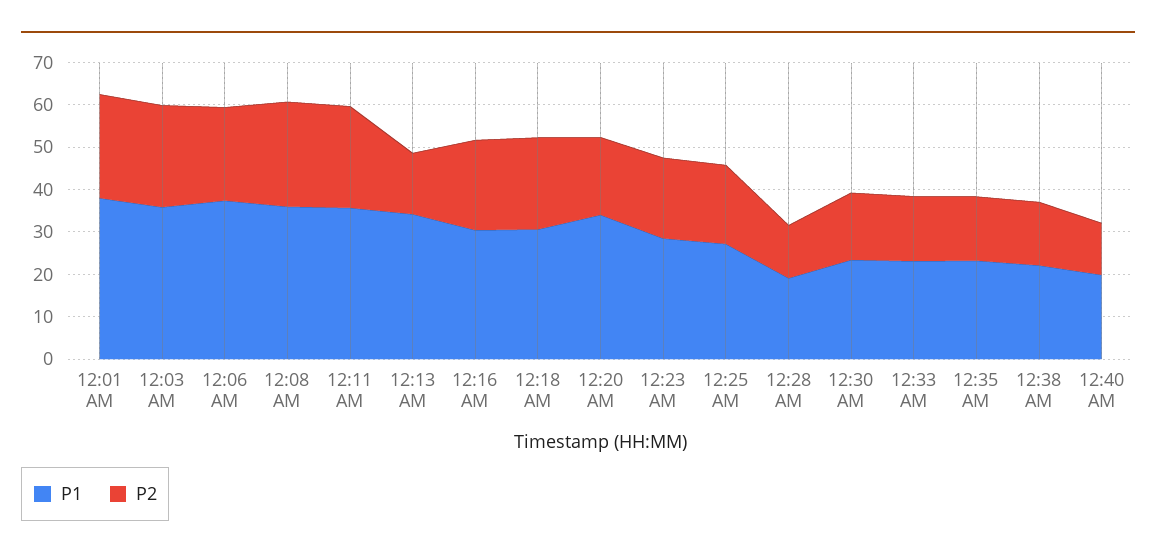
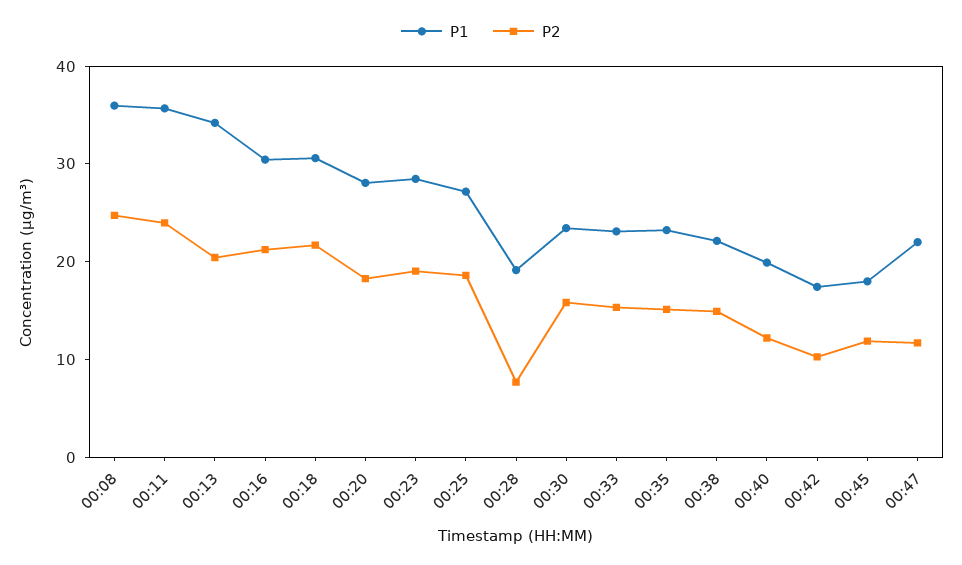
P1, 12:01 AM: 38 -> none
P2, 12:01 AM: 24 -> none
P1, 12:03 AM: 36 -> none
P2, 12:03 AM: 24 -> none
P1, 12:06 AM: 38 -> none
P2, 12:06 AM: 22 -> none
P2, 12:13 AM: 14 -> 20
P1, 12:20 AM: 34 -> 28
P2, 12:28 AM: 12 -> 8
P1, 00:42: none -> 18
P2, 00:42: none -> 10
P1, 00:45: none -> 18
P2, 00:45: none -> 12
P1, 00:47: none -> 22
P2, 00:47: none -> 12

